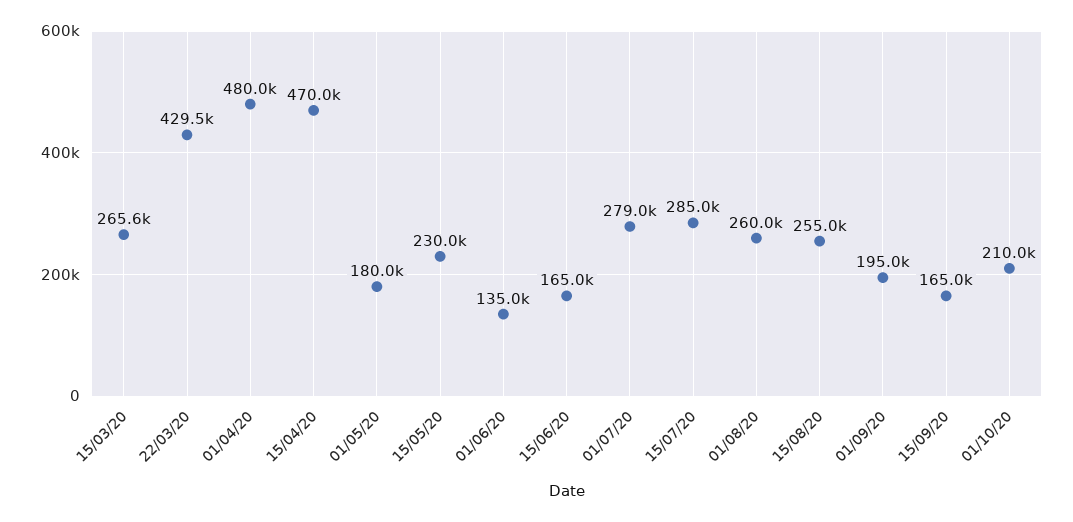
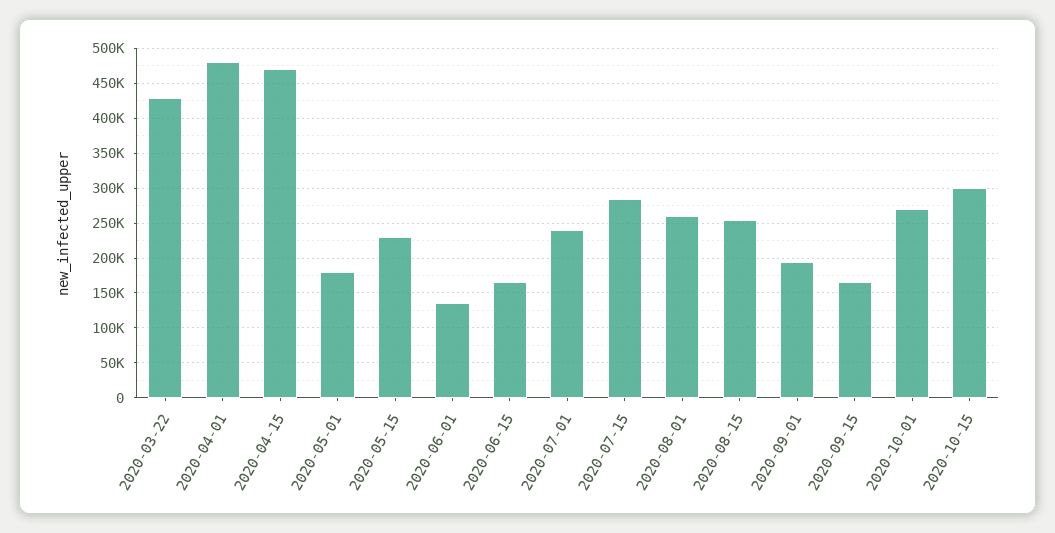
15/03/20: 265600 -> none
01/07/20: 279000 -> 240000
01/10/20: 210000 -> 270000
2020-10-15: none -> 300000

